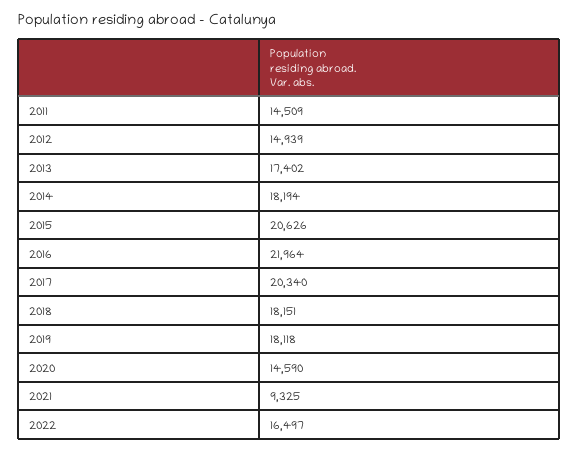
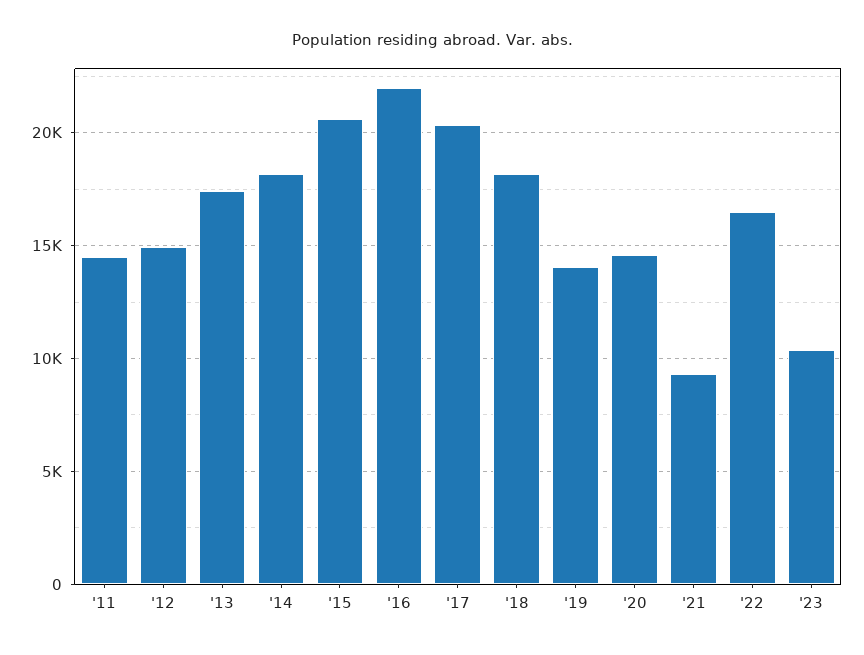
2019: 18118 -> 14000
'23: none -> 10500

